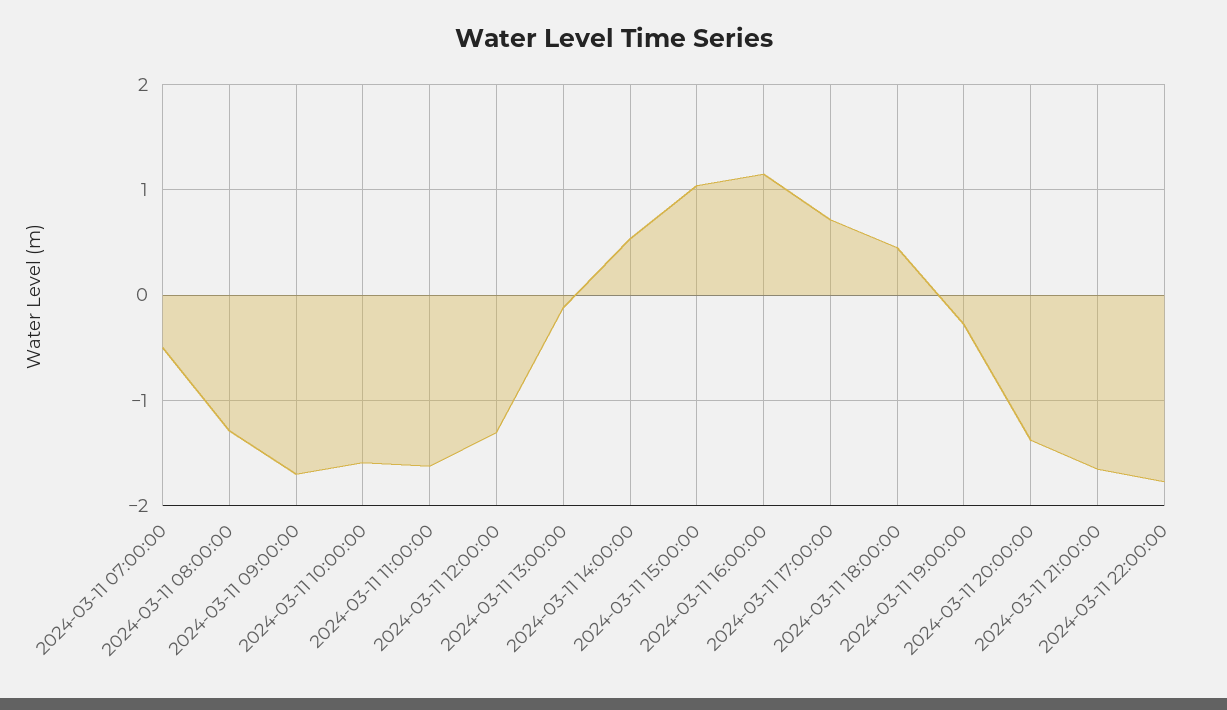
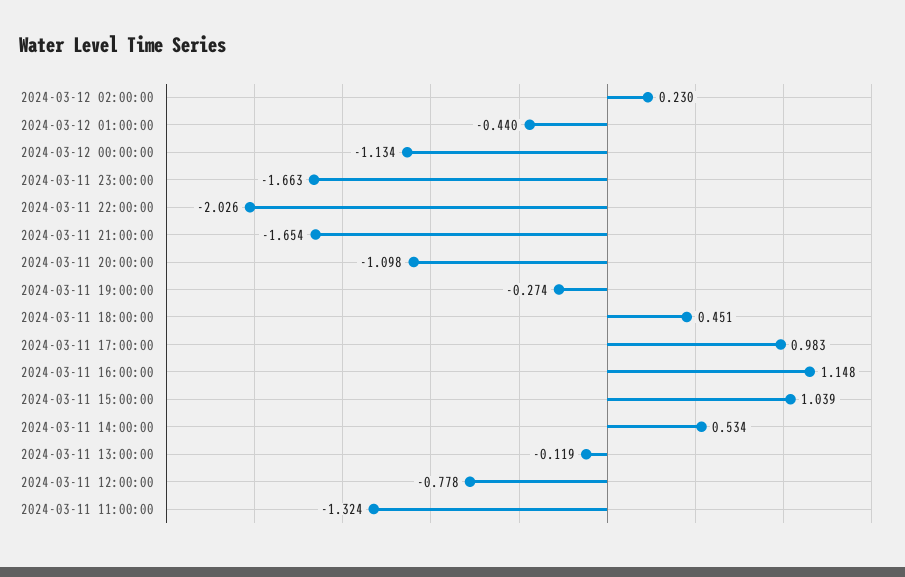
2024-03-11 07:00:00: -0.5 -> none
2024-03-11 08:00:00: -1.3 -> none
2024-03-11 09:00:00: -1.7 -> none
2024-03-11 10:00:00: -1.6 -> none
2024-03-11 11:00:00: -1.6 -> -1.324
2024-03-11 12:00:00: -1.3 -> -0.778
2024-03-11 17:00:00: 0.7 -> 0.983
2024-03-11 20:00:00: -1.4 -> -1.098
2024-03-11 22:00:00: -1.8 -> -2.026
2024-03-12 02:00:00: none -> 0.23
2024-03-12 01:00:00: none -> -0.44
2024-03-12 00:00:00: none -> -1.134
2024-03-11 23:00:00: none -> -1.663

